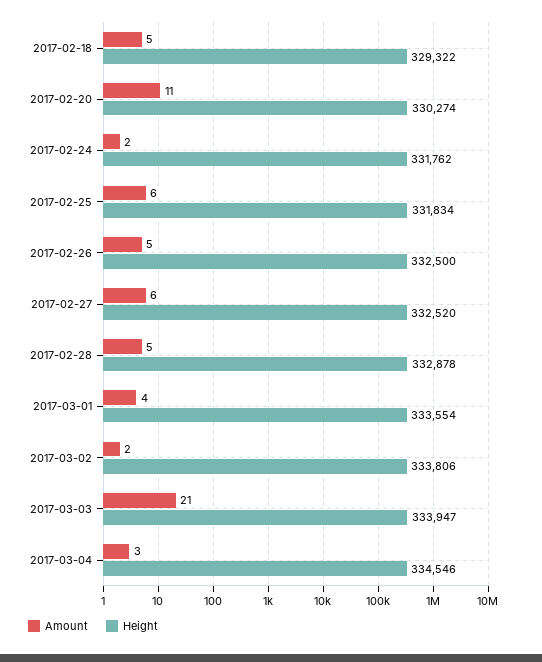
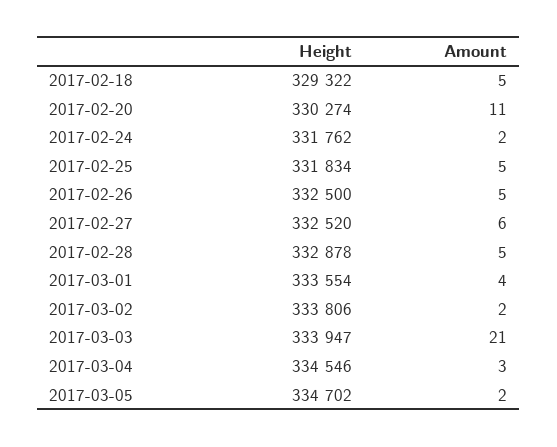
Amount, 2017-02-25: 6 -> 5
Height, 2017-03-05: none -> 334702
Amount, 2017-03-05: none -> 2

